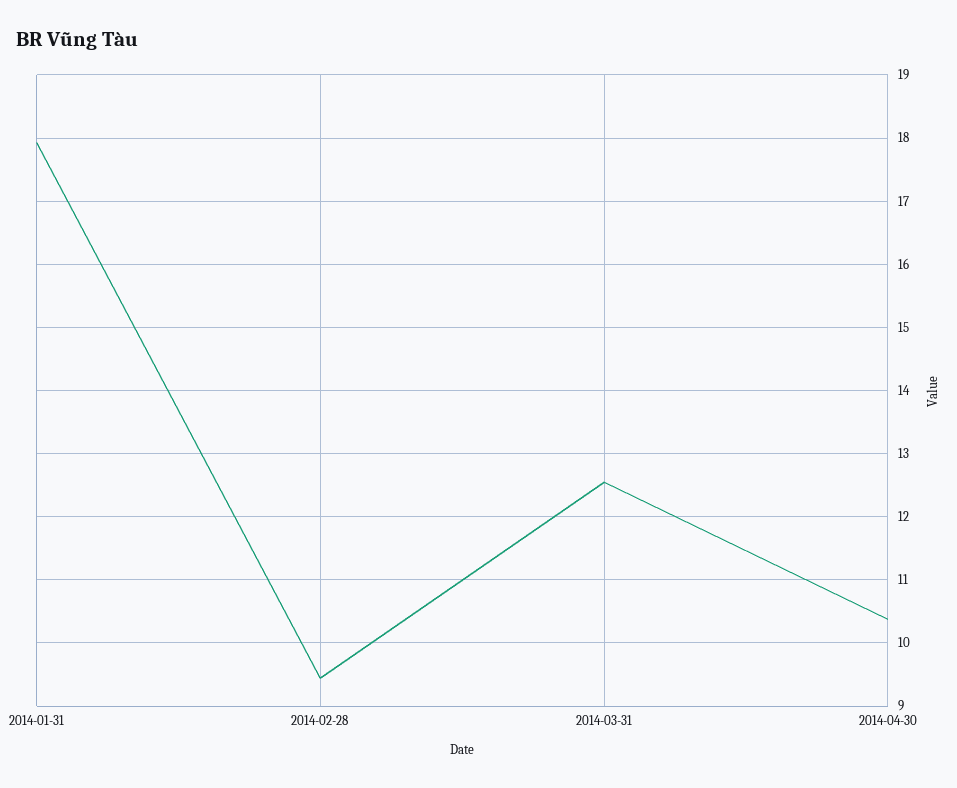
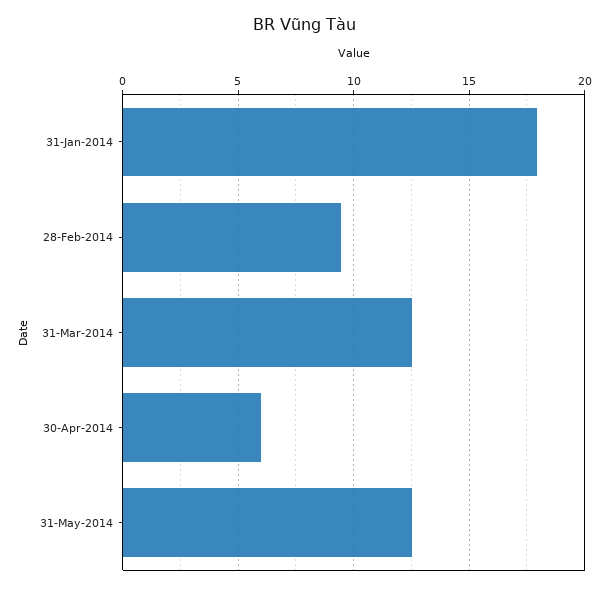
2014-04-30: 10.4 -> 6
31-May-2014: none -> 12.5

